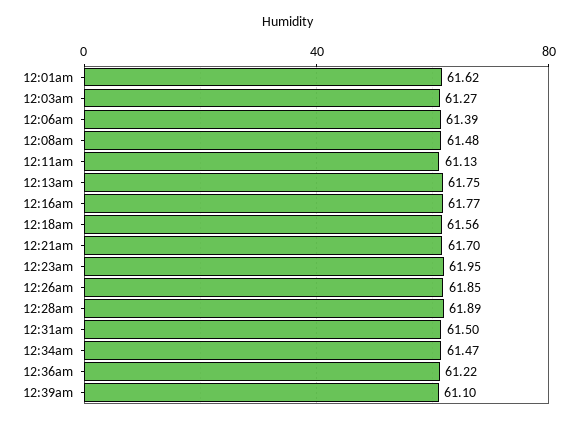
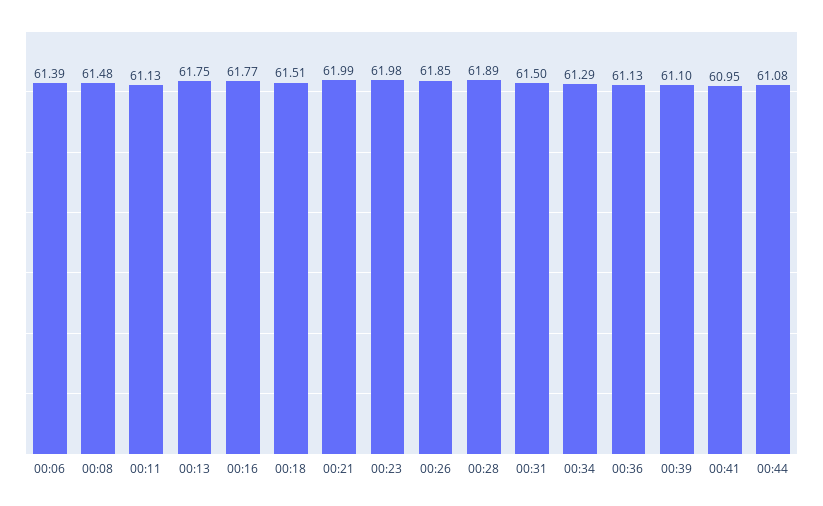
12:01am: 61.62 -> none
12:03am: 61.27 -> none
12:18am: 61.56 -> 61.51
12:21am: 61.7 -> 61.99
12:23am: 61.95 -> 61.98
12:34am: 61.47 -> 61.29
12:36am: 61.22 -> 61.13
00:41: none -> 60.95
00:44: none -> 61.08

